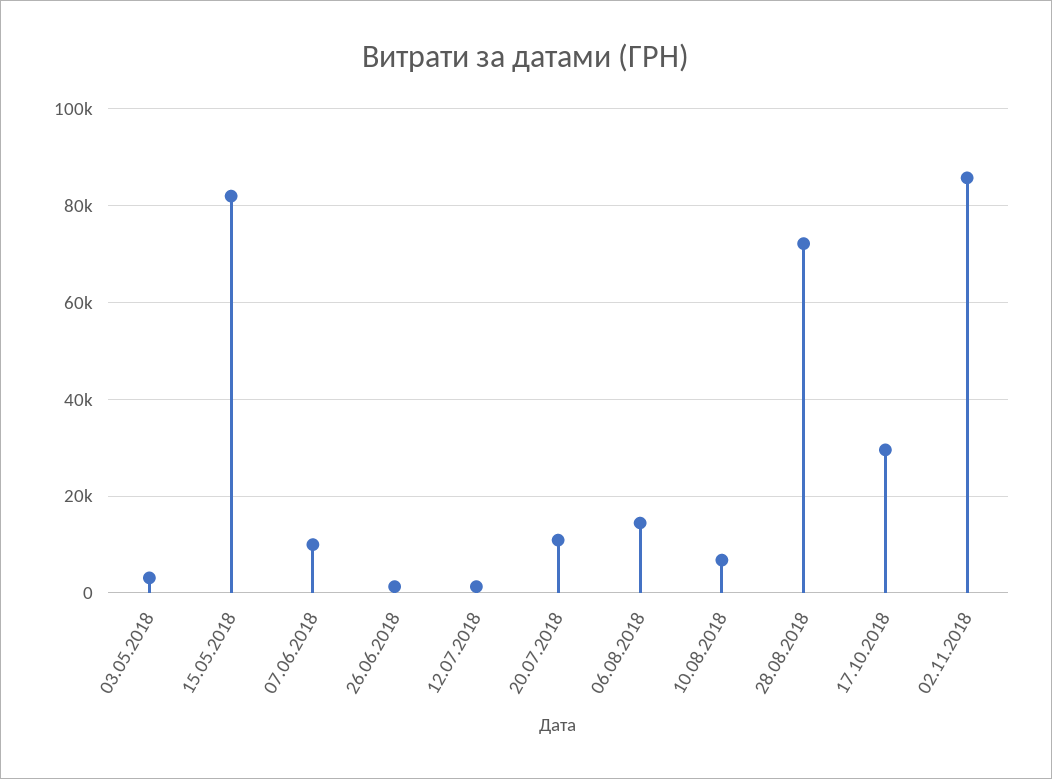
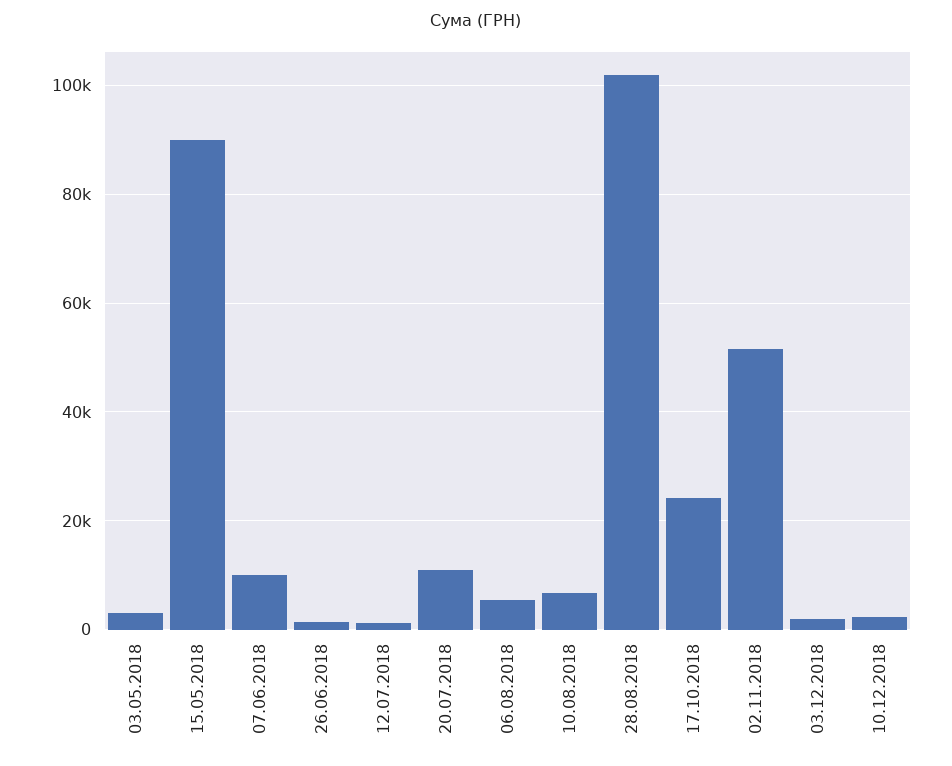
15.05.2018: 82000 -> 90000
06.08.2018: 14000 -> 6000
28.08.2018: 72000 -> 102000
17.10.2018: 30000 -> 24000
02.11.2018: 86000 -> 52000
03.12.2018: none -> 2000
10.12.2018: none -> 2000

